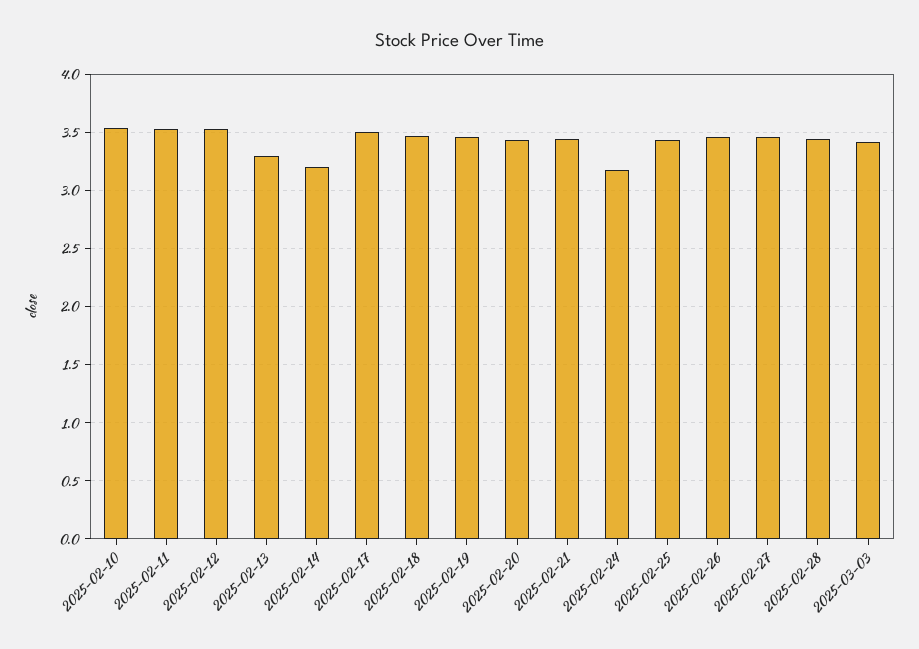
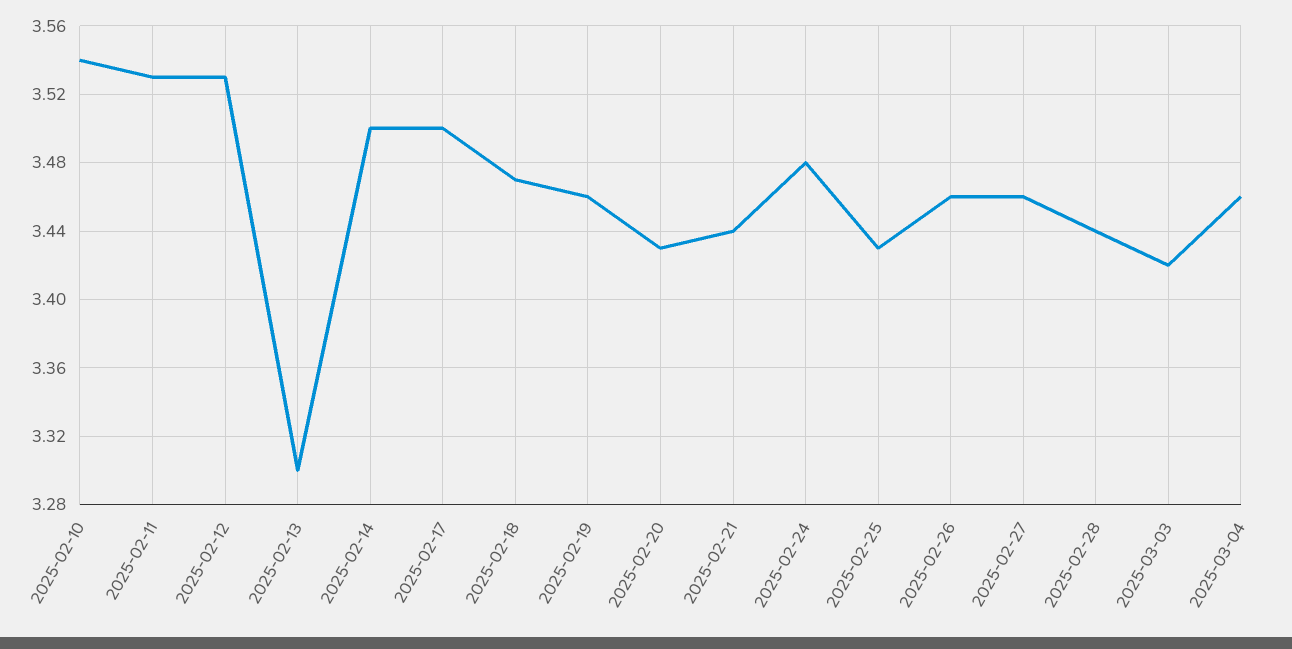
2025-02-14: 3.2 -> 3.5
2025-02-24: 3.2 -> 3.48
2025-03-04: none -> 3.46

